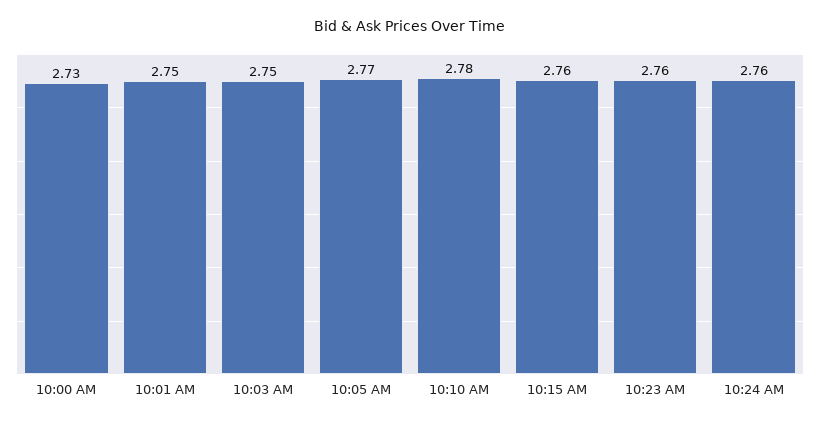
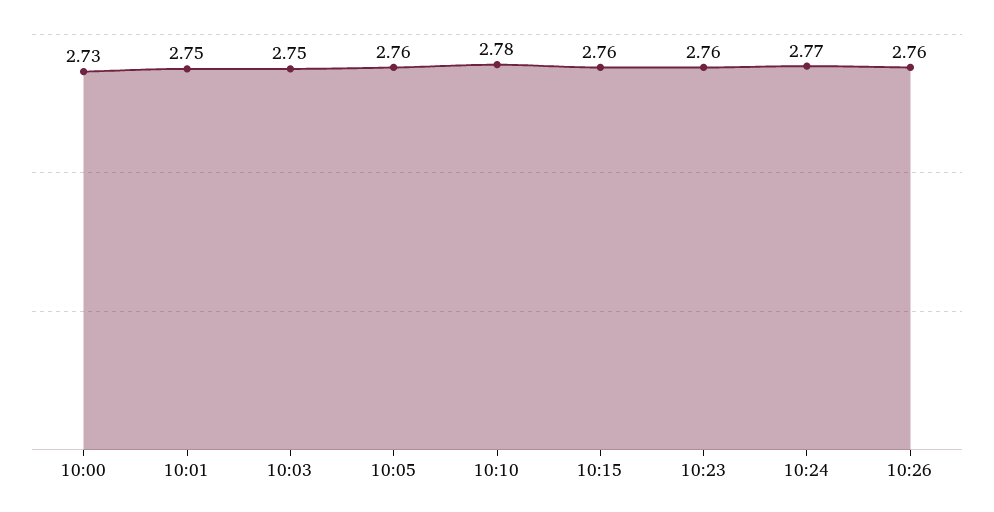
10:05 AM: 2.77 -> 2.76
10:24 AM: 2.76 -> 2.77
10:26: none -> 2.76

